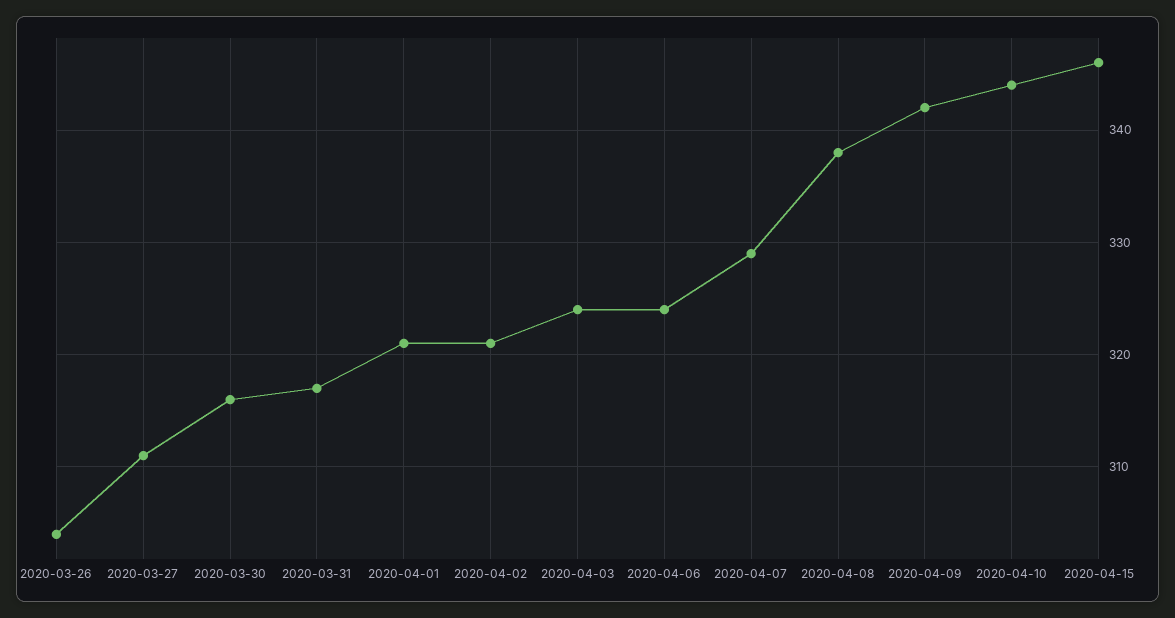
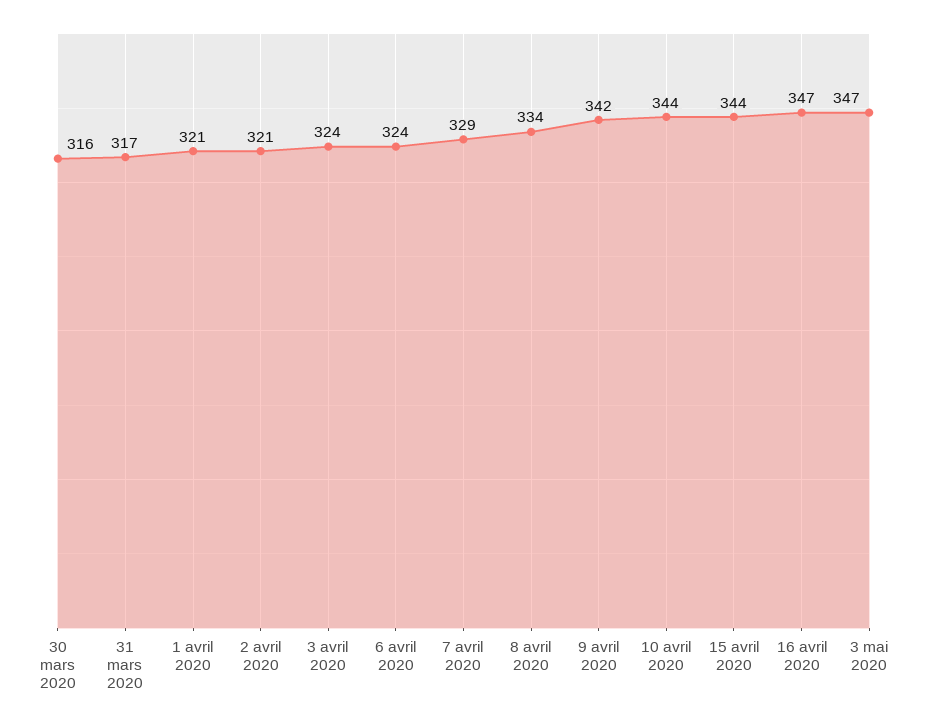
2020-03-26: 304 -> none
2020-03-27: 311 -> none
2020-04-08: 338 -> 334
2020-04-15: 346 -> 344
16 avril 2020: none -> 347
3 mai 2020: none -> 347

